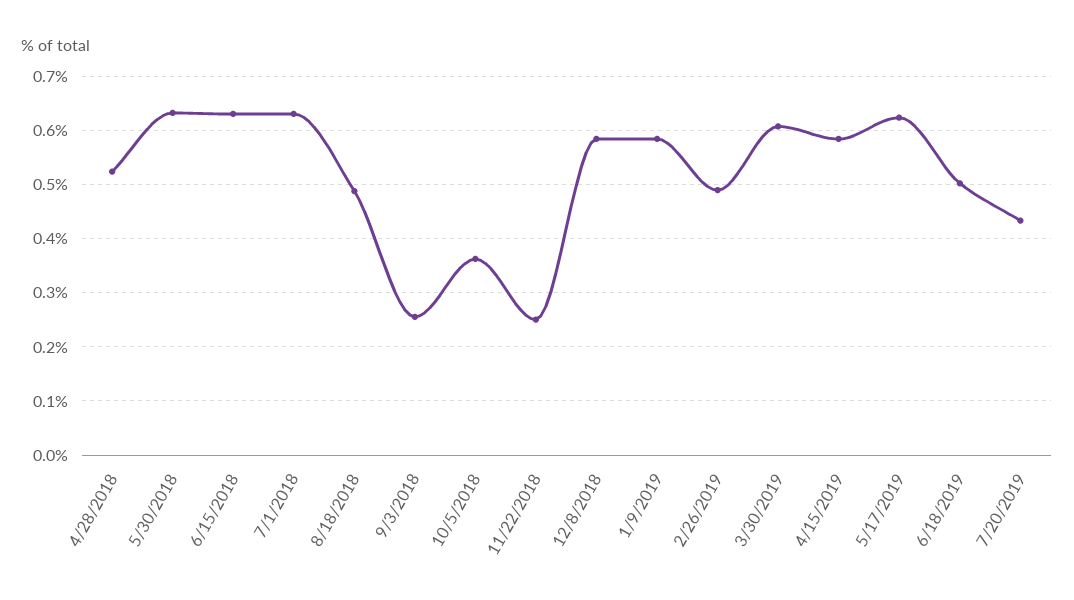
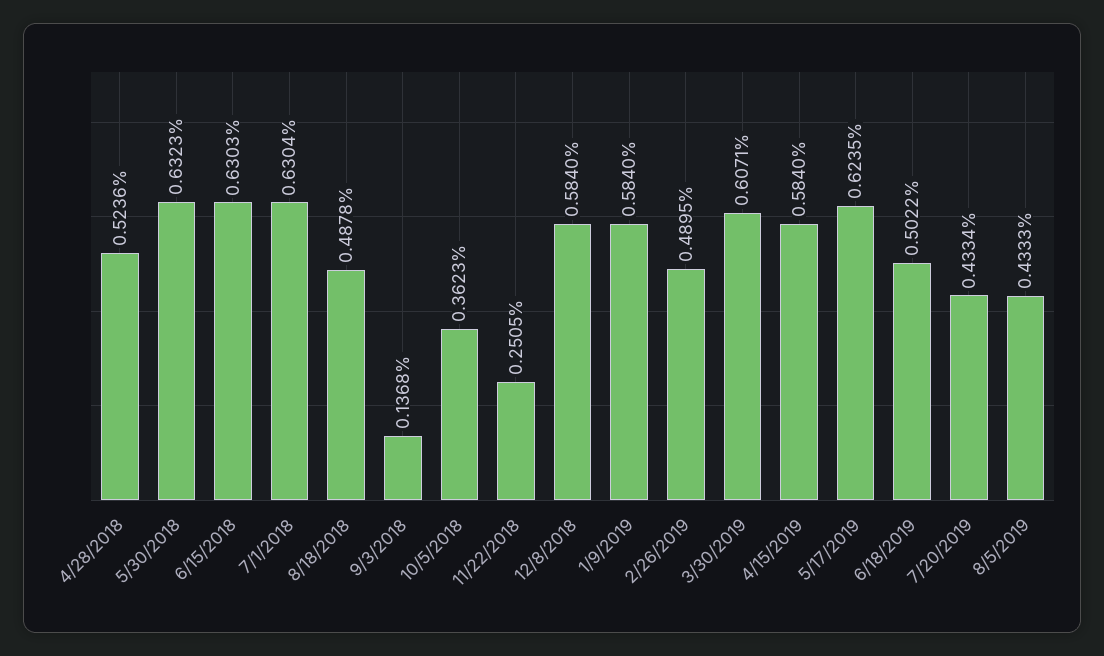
9/3/2018: 0.26 -> 0.1368
8/5/2019: none -> 0.4333

